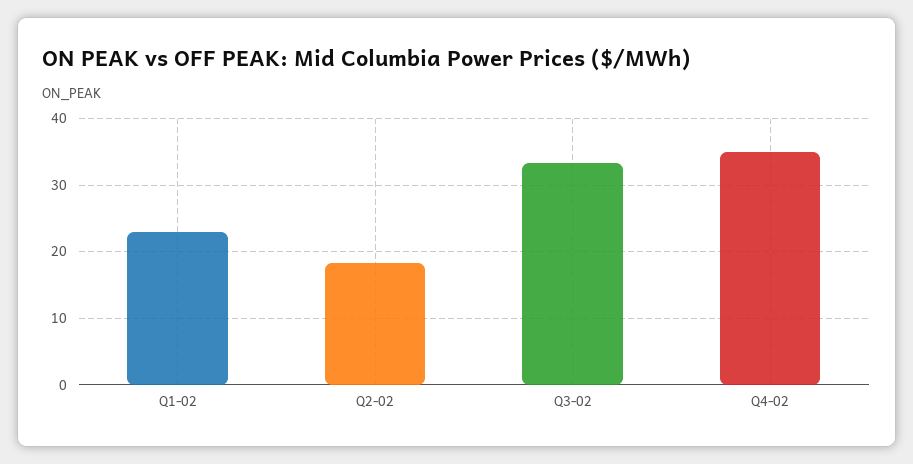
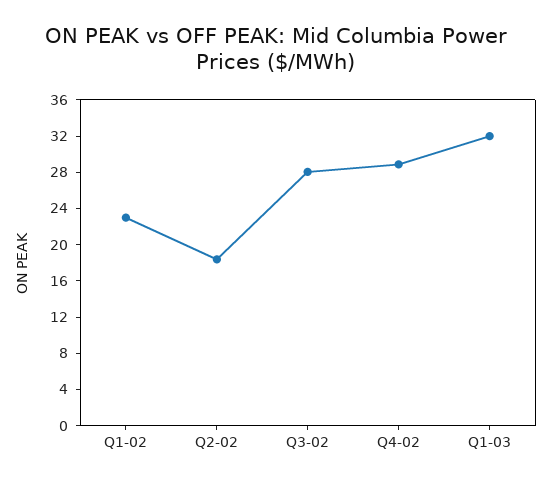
Q3-02: 33 -> 28
Q4-02: 35 -> 29
Q1-03: none -> 32

